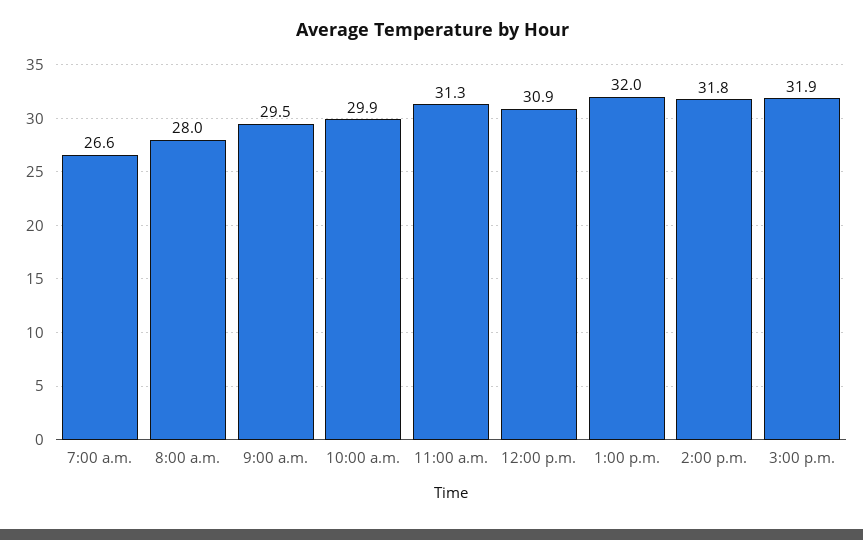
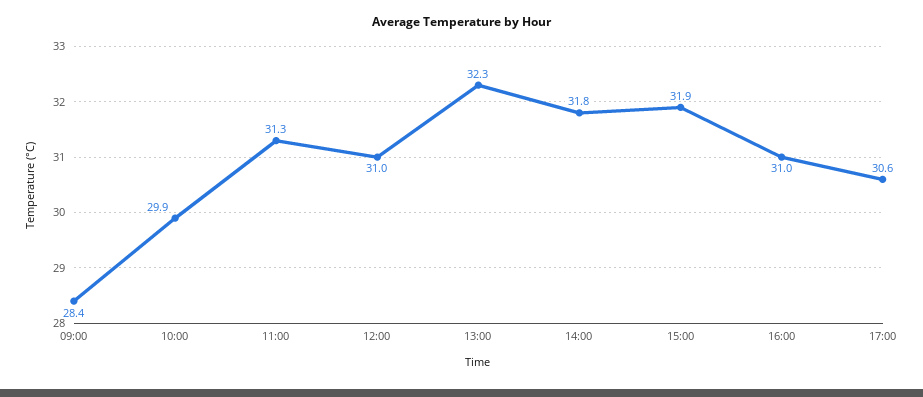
7:00 a.m.: 26.6 -> none
8:00 a.m.: 28 -> none
9:00 a.m.: 29.5 -> 28.4
12:00 p.m.: 30.9 -> 31
1:00 p.m.: 32 -> 32.3
16:00: none -> 31
17:00: none -> 30.6

